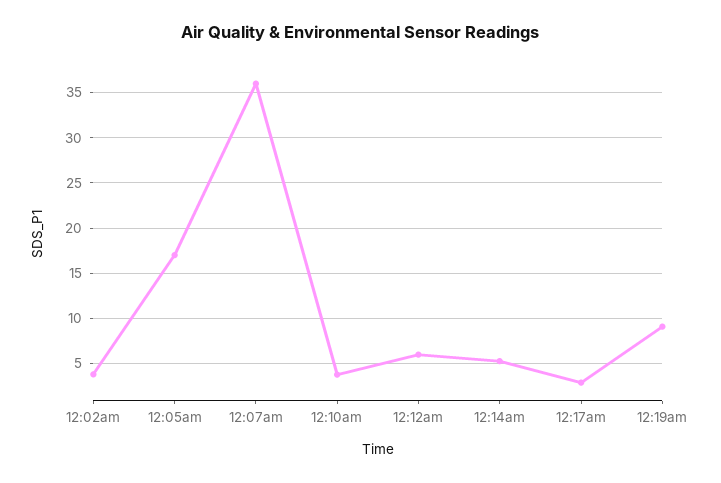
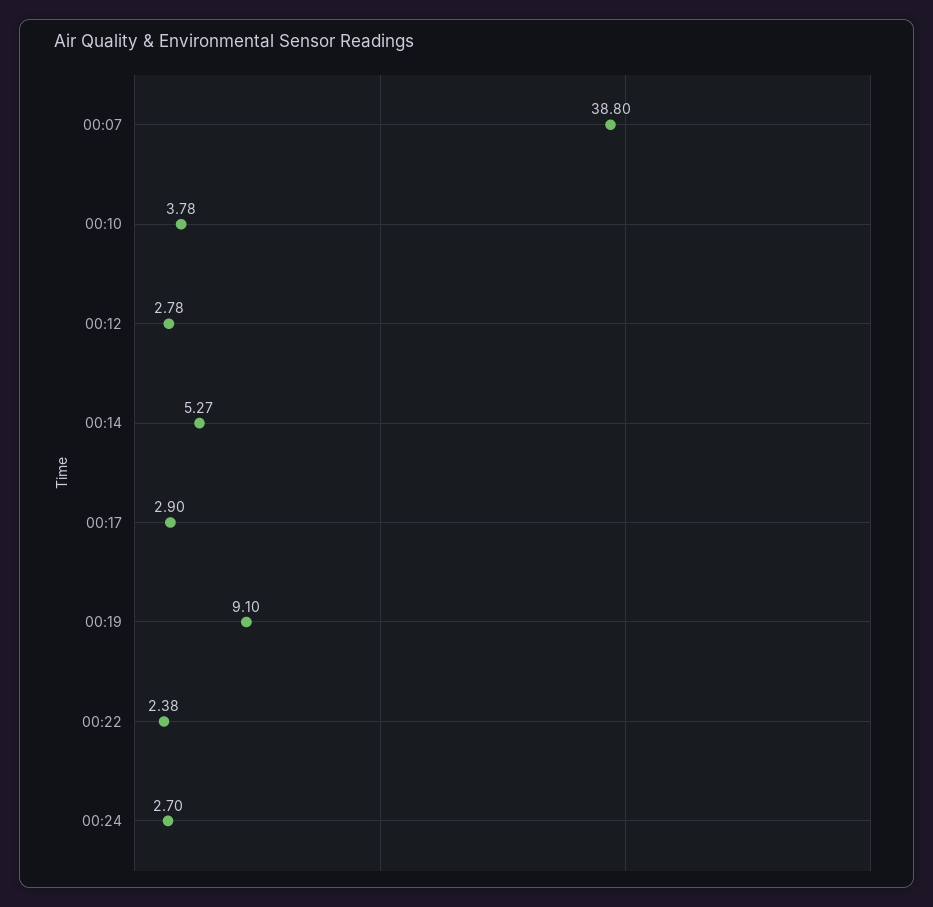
12:02am: 4 -> none
12:05am: 17 -> none
12:07am: 36 -> 38.8
12:12am: 6 -> 2.78
00:22: none -> 2.38
00:24: none -> 2.7

